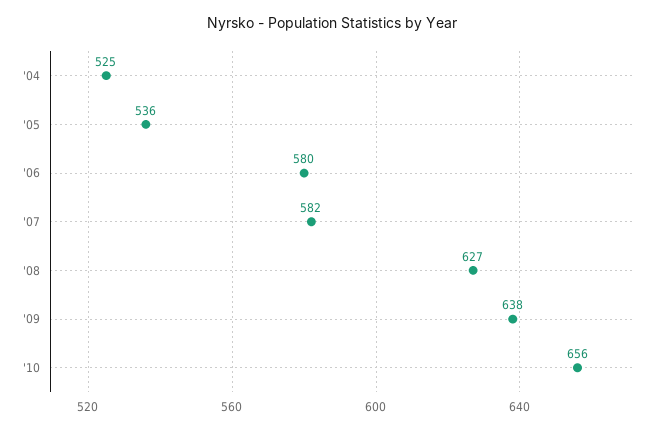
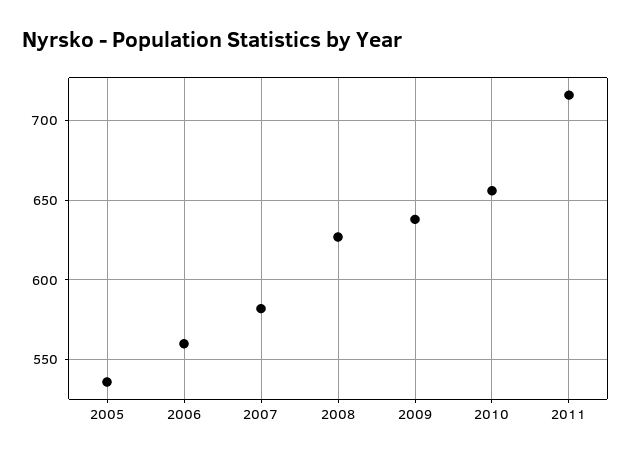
'04: 525 -> none
'06: 580 -> 560
2011: none -> 715

